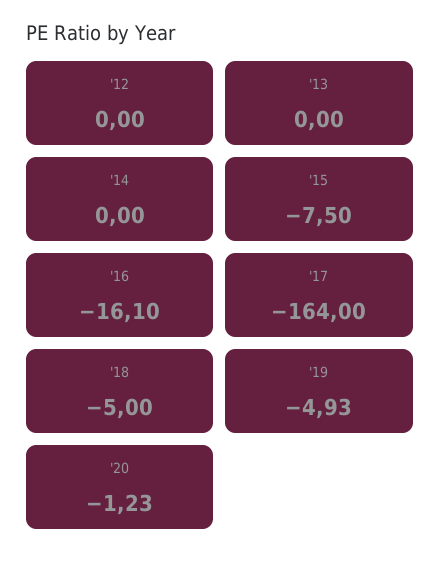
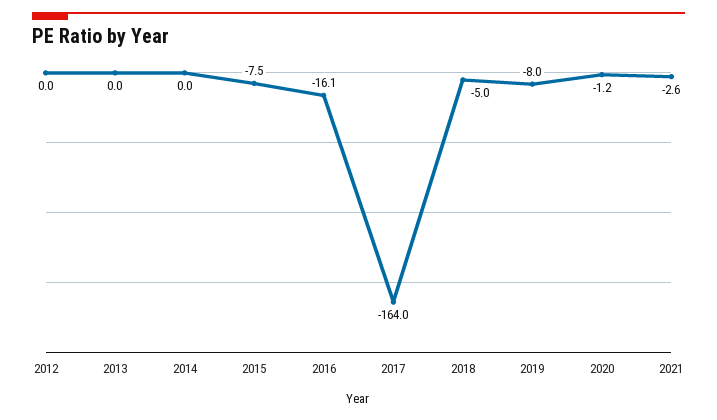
'19: -4.93 -> -8
2021: none -> -2.6

